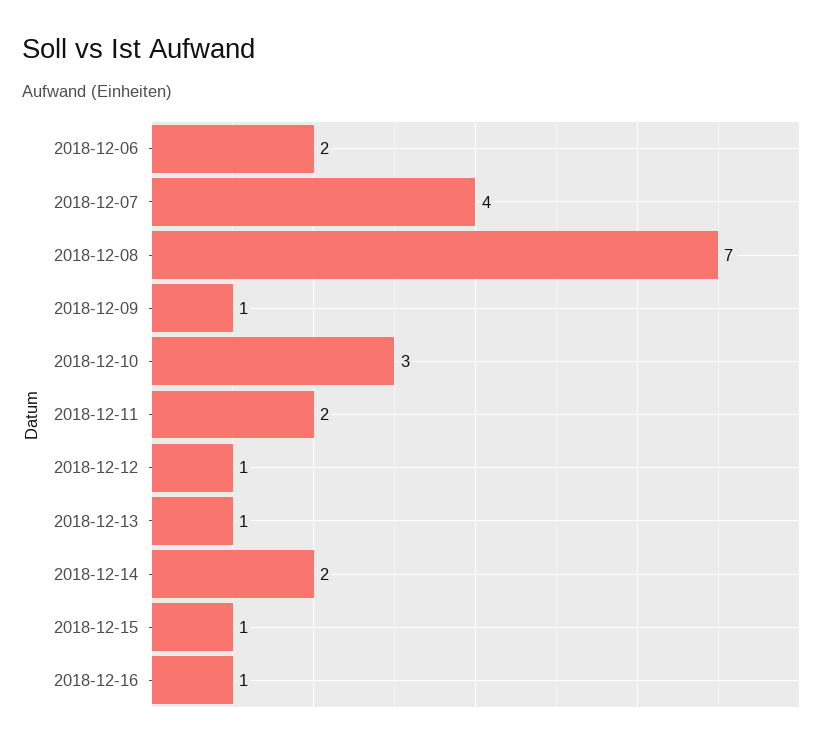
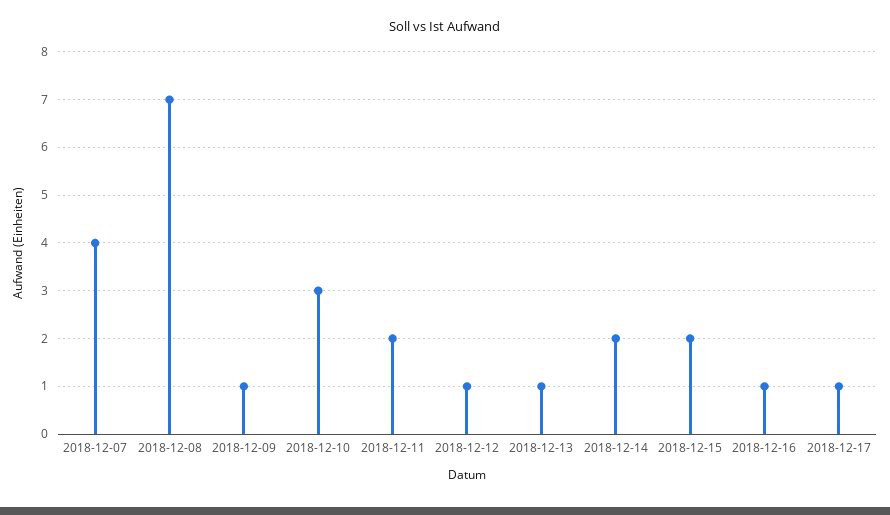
2018-12-06: 2 -> none
2018-12-15: 1 -> 2
2018-12-17: none -> 1

